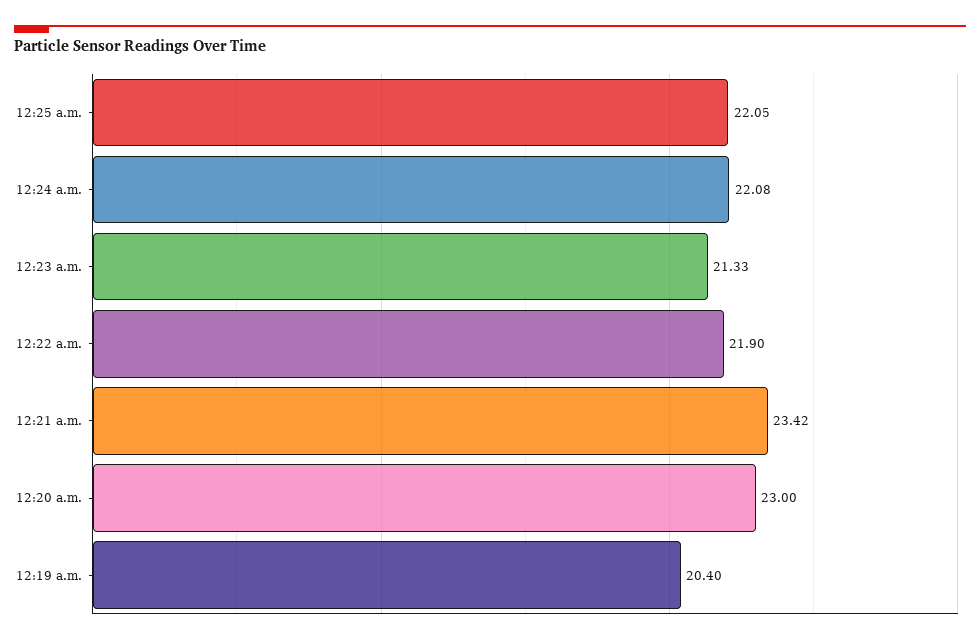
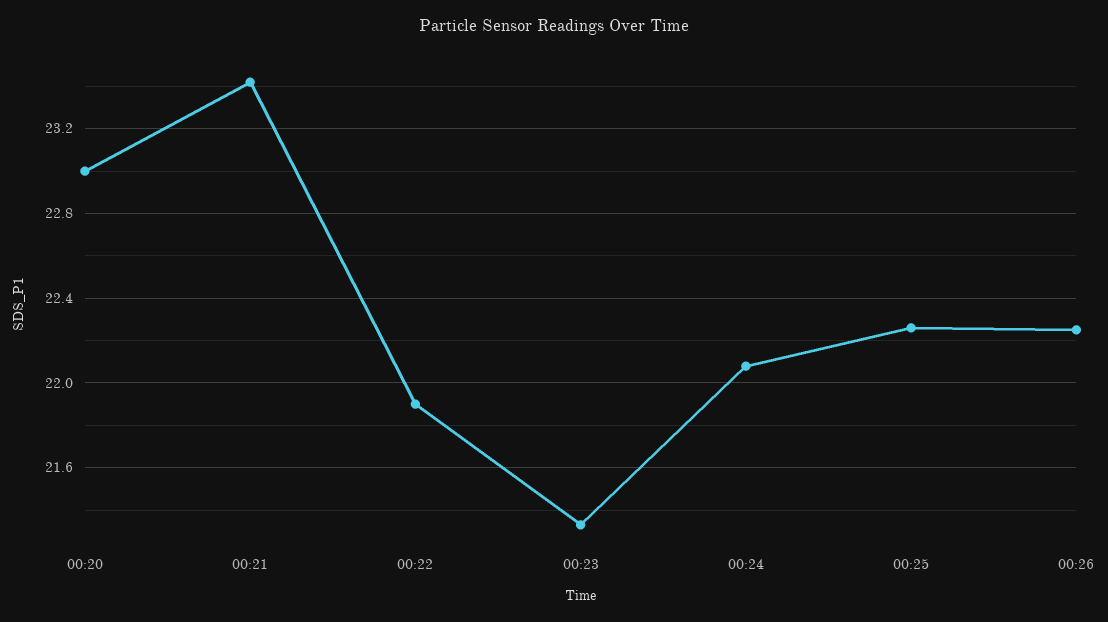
12:25 a.m.: 22.05 -> 22.25
12:19 a.m.: 20.4 -> none
00:26: none -> 22.25

